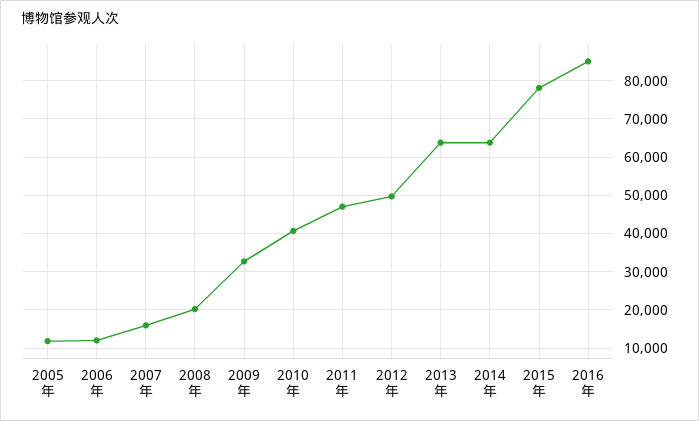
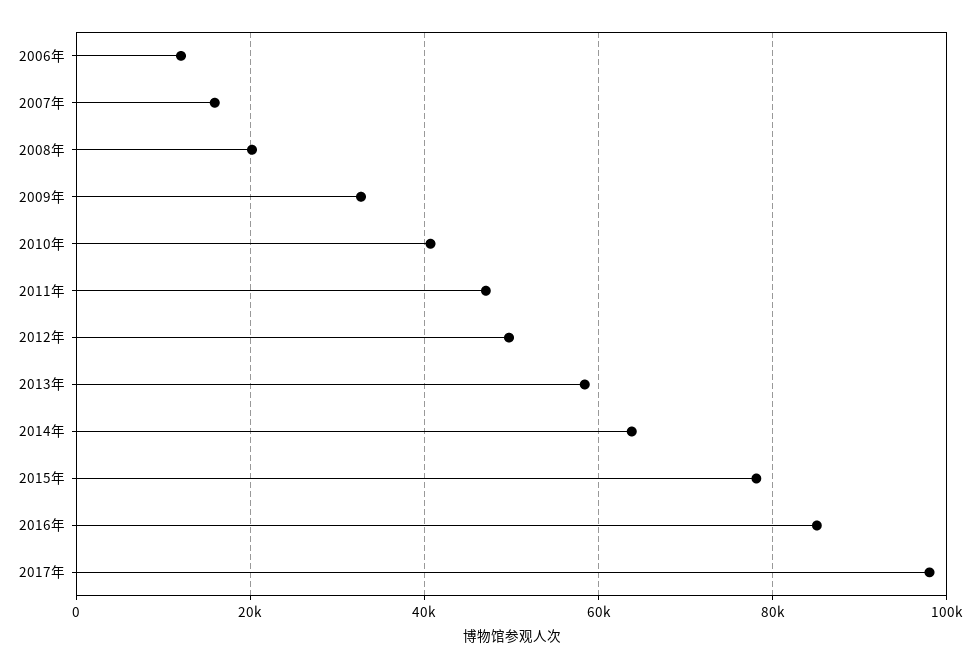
2005年: 12000 -> none
2013年: 64000 -> 58000
2017年: none -> 98000

